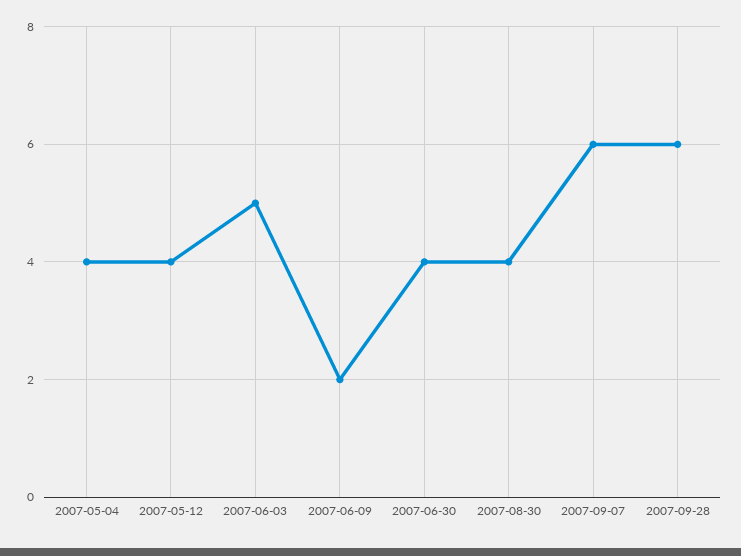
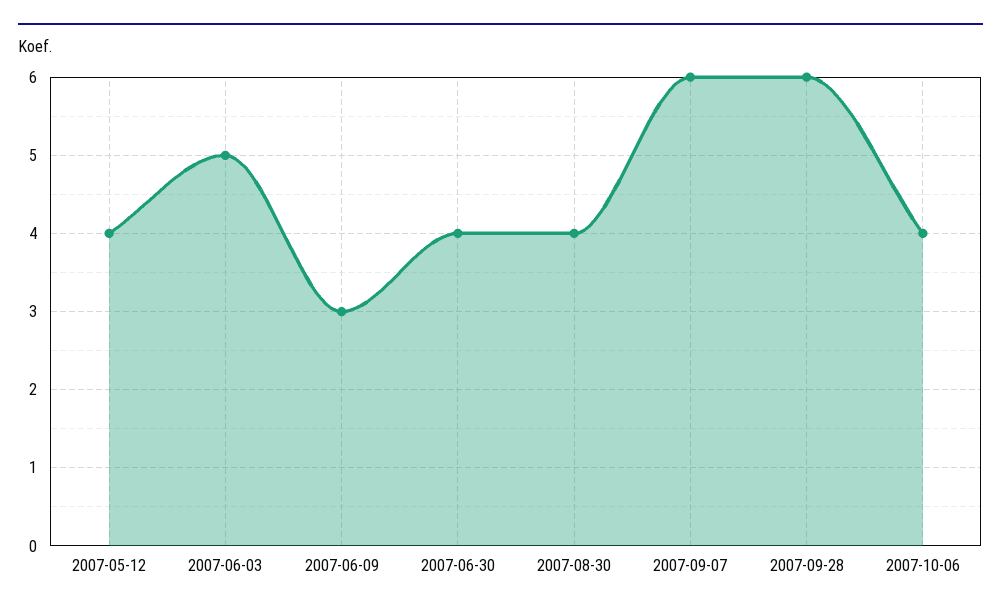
2007-05-04: 4 -> none
2007-06-09: 2 -> 3
2007-10-06: none -> 4

